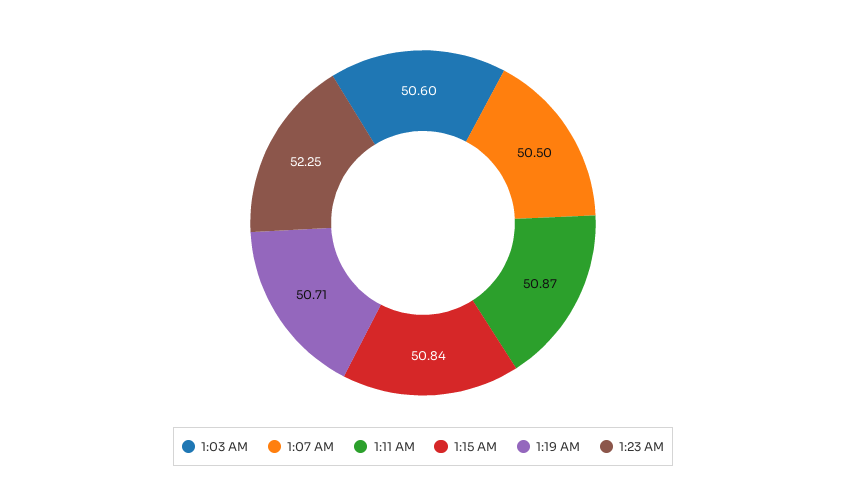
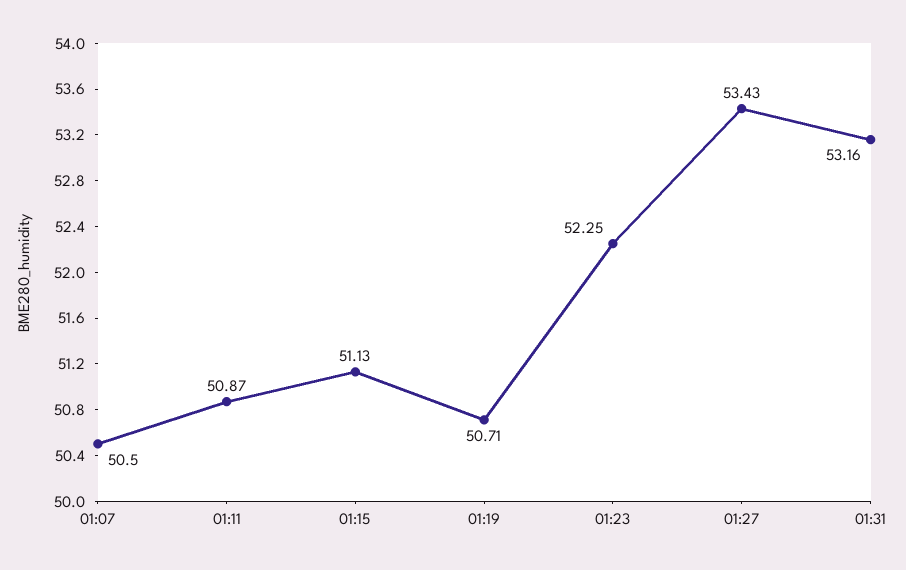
1:03 AM: 50.6 -> none
1:15 AM: 50.84 -> 51.13
01:27: none -> 53.43
01:31: none -> 53.16

